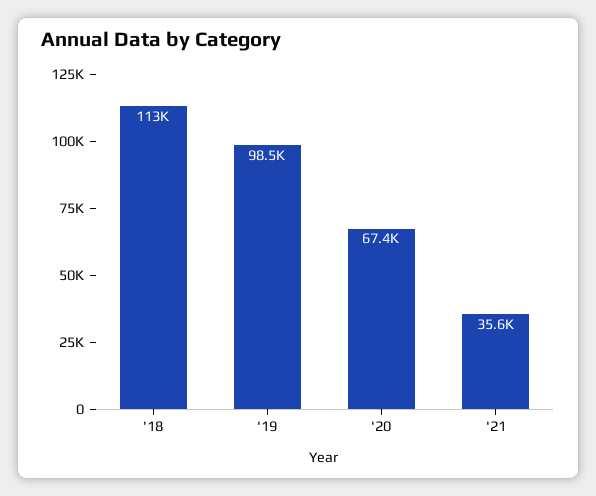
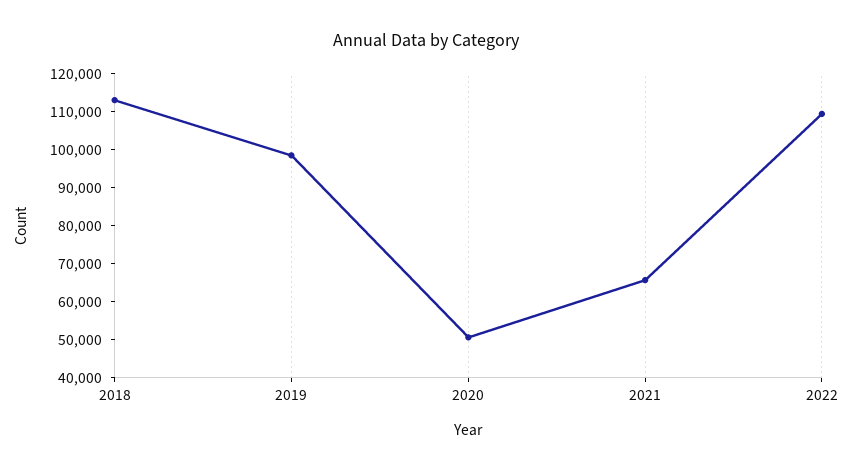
'20: 67400 -> 50000
'21: 35600 -> 65000
2022: none -> 110000

